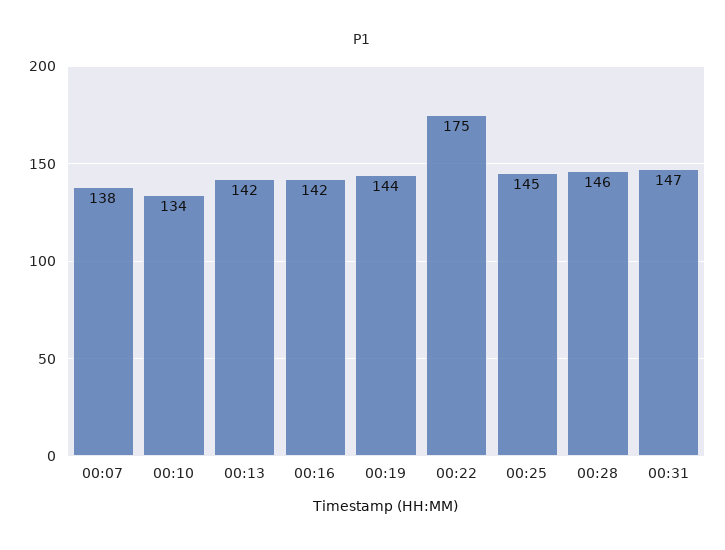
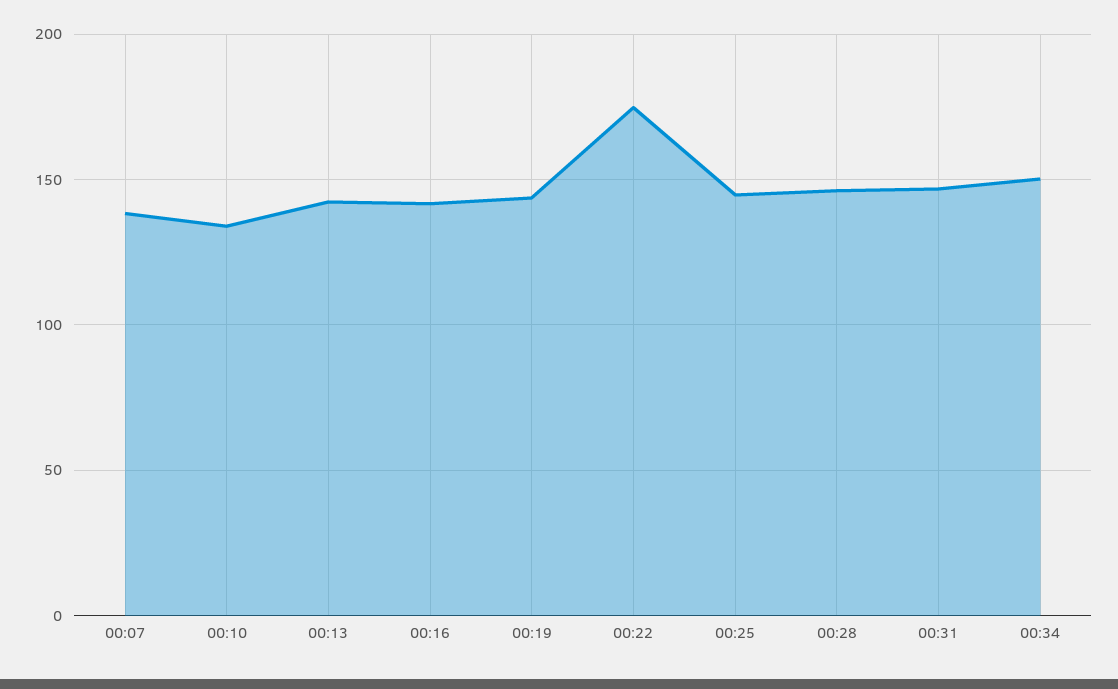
00:34: none -> 150

